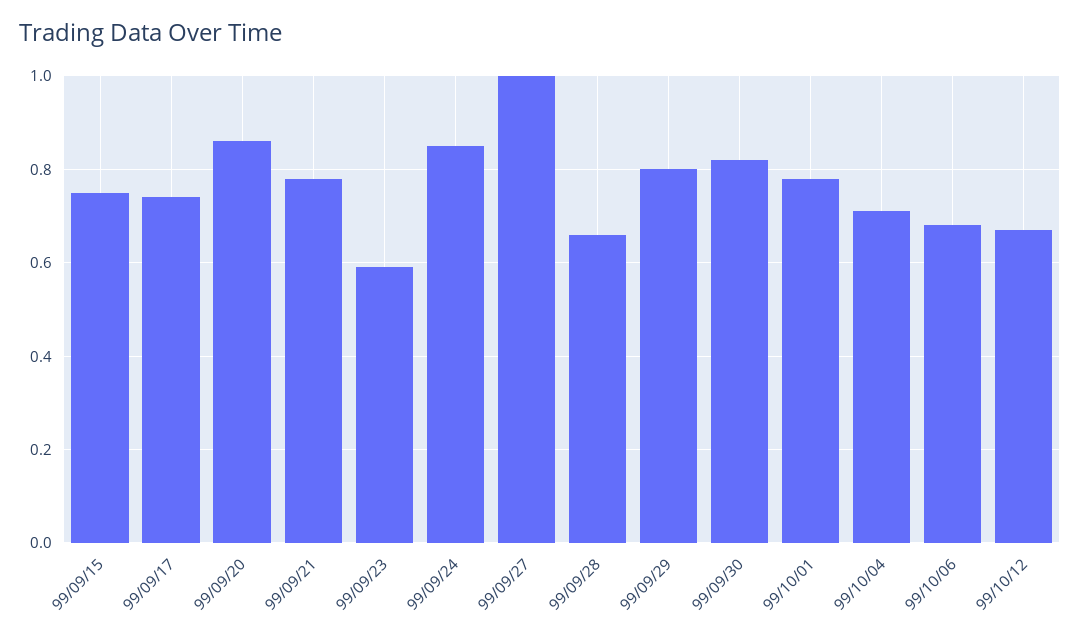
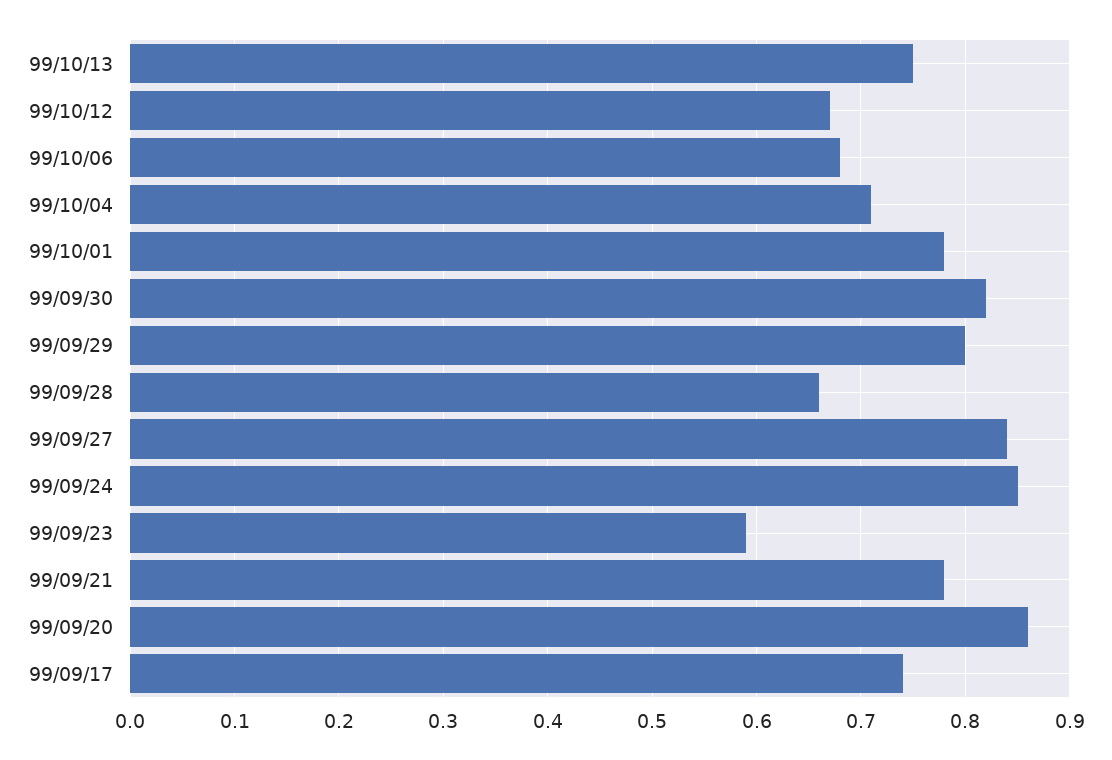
99/09/15: 0.75 -> none
99/09/27: 1 -> 0.84
99/10/13: none -> 0.75

